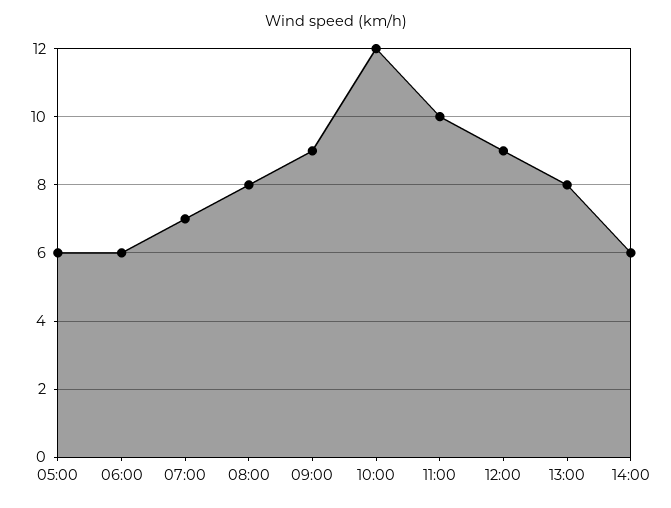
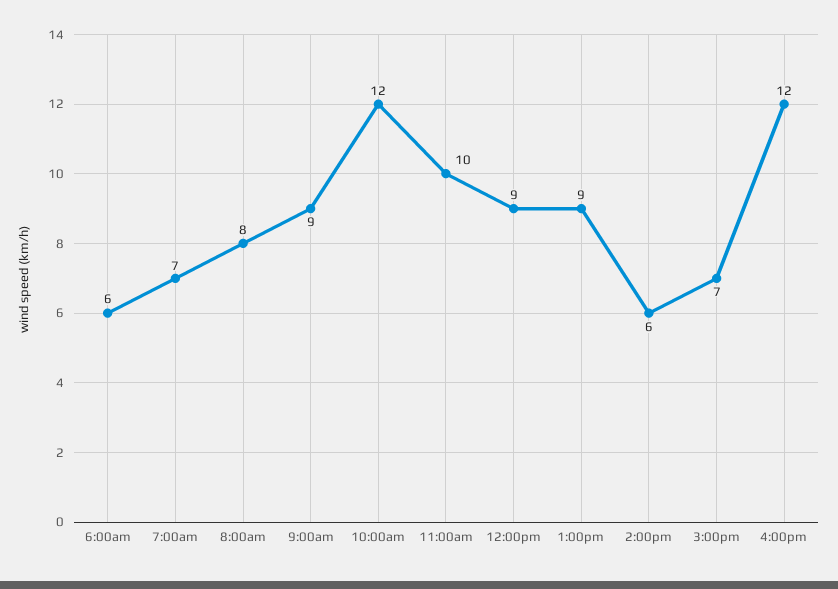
05:00: 6 -> none
13:00: 8 -> 9
3:00pm: none -> 7
4:00pm: none -> 12

